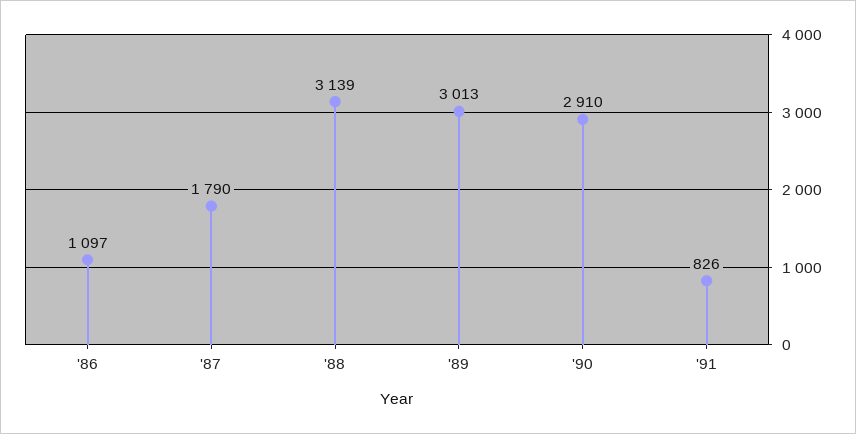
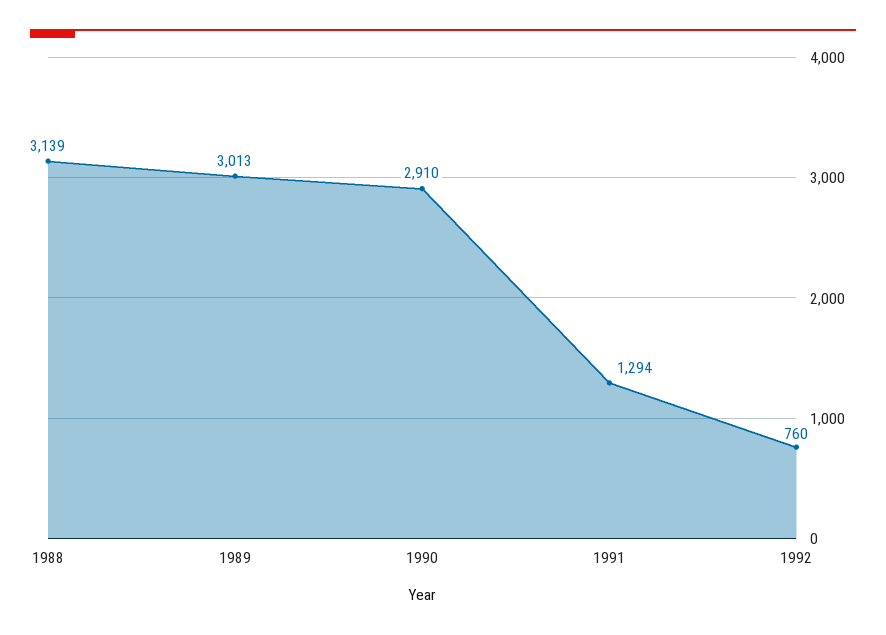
'86: 1097 -> none
'87: 1790 -> none
'91: 826 -> 1294
1992: none -> 760

